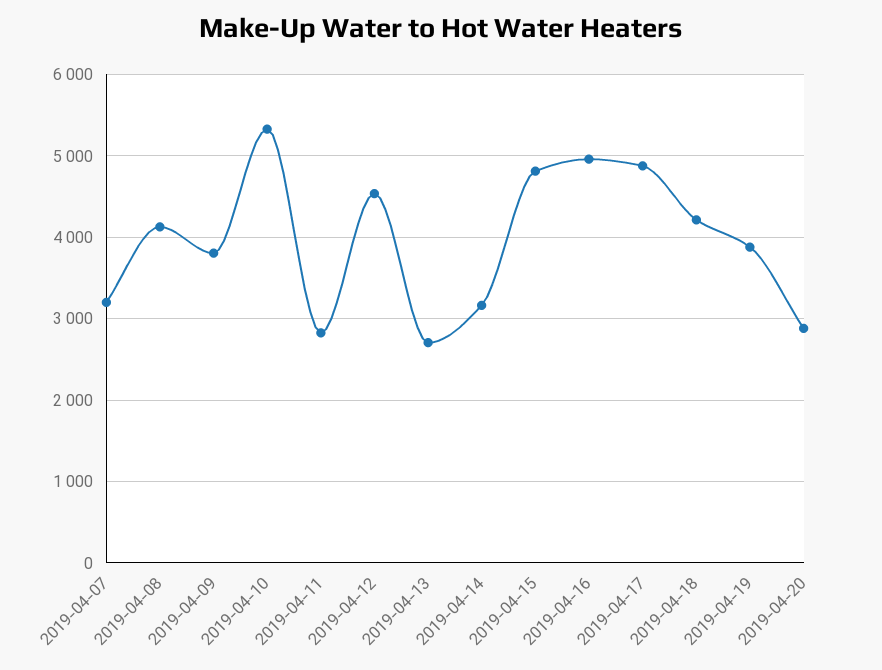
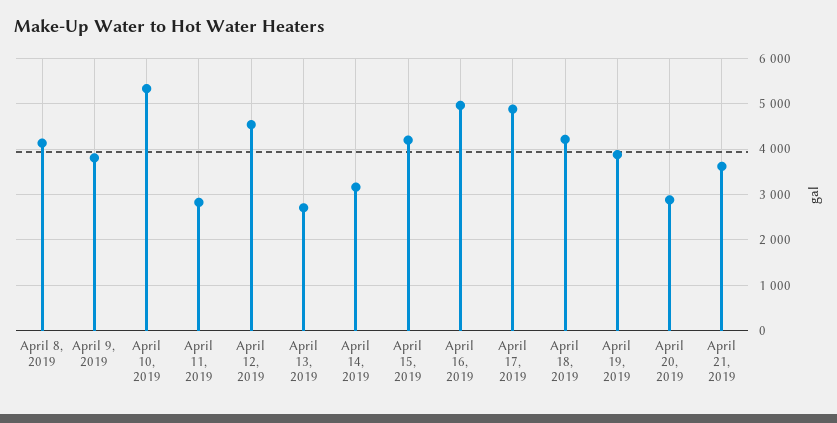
2019-04-07: 3200 -> none
2019-04-15: 4800 -> 4200
April 21, 2019: none -> 3600

